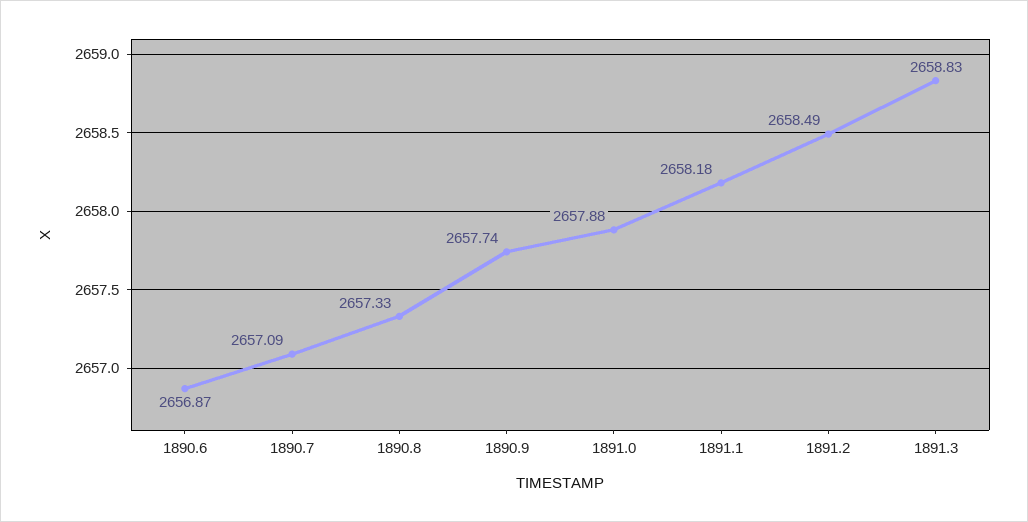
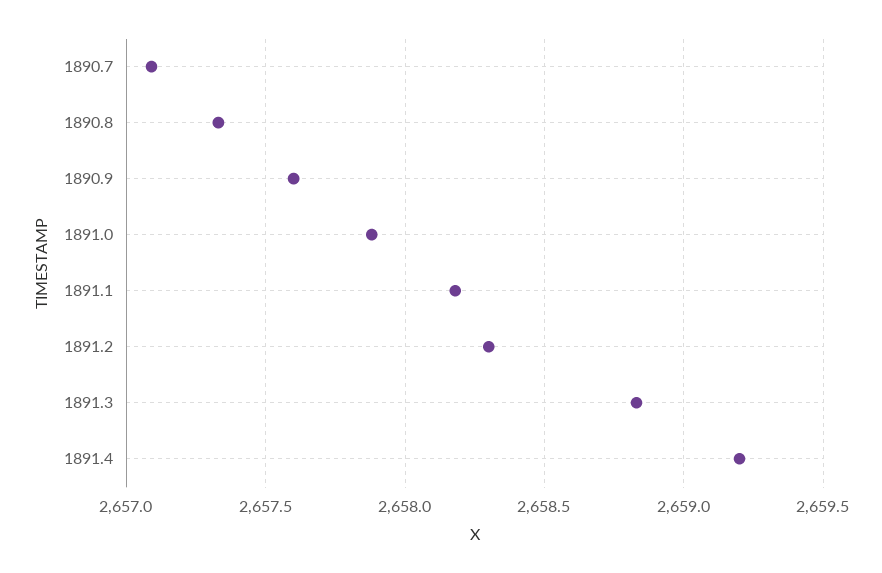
1890.6: 2656.87 -> none
1890.9: 2657.74 -> 2657.6
1891.2: 2658.49 -> 2658.3
1891.4: none -> 2659.2

